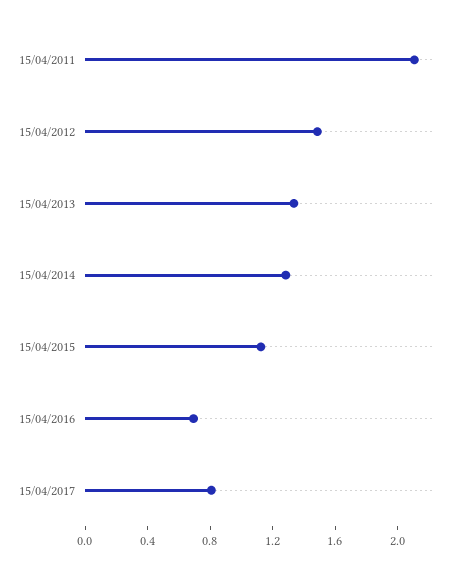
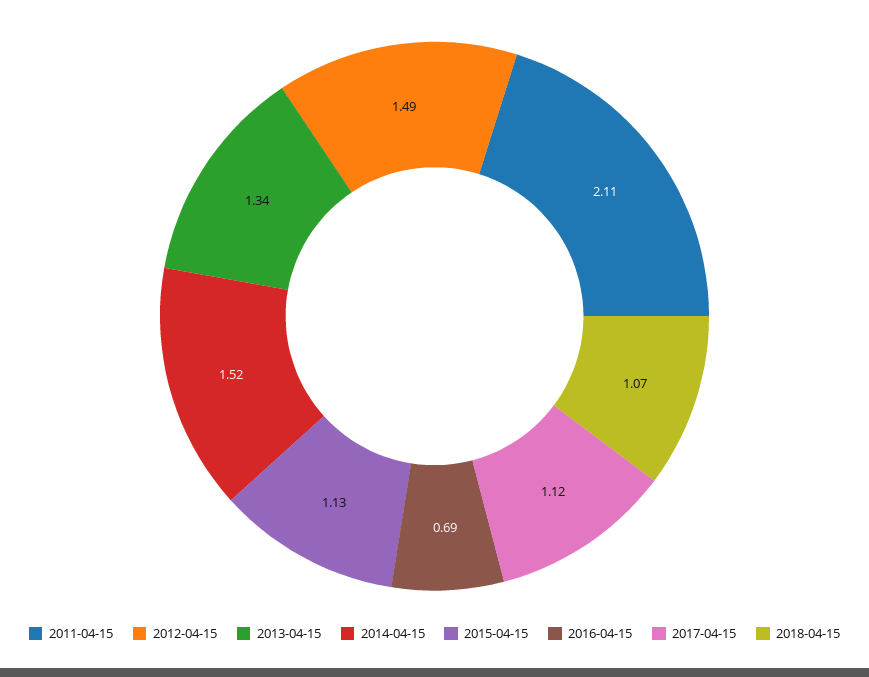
15/04/2014: 1.3 -> 1.52
15/04/2017: 0.8 -> 1.12
2018-04-15: none -> 1.07

